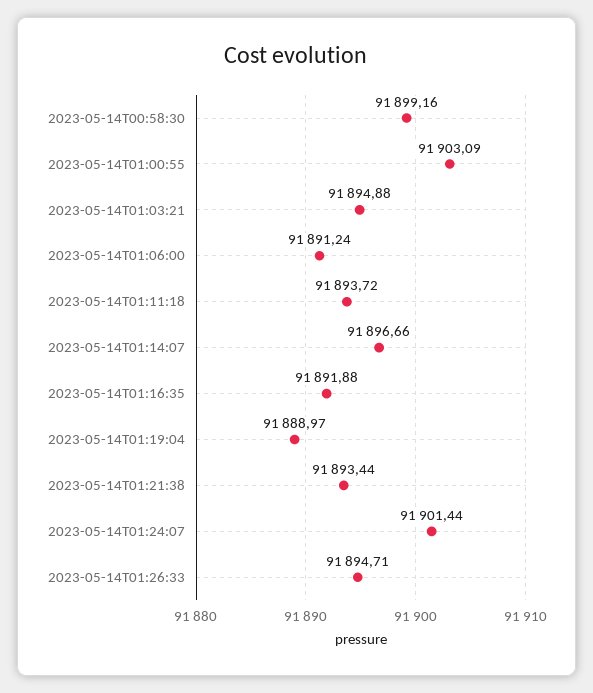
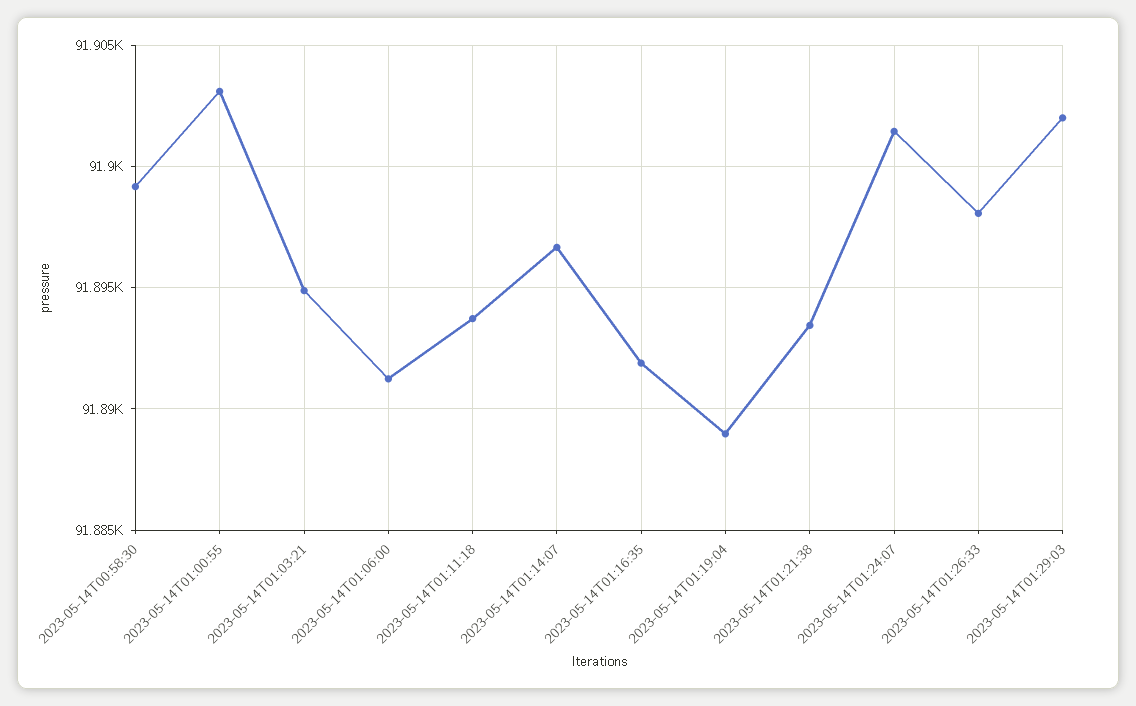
2023-05-14T01:26:33: 91894.71 -> 91898
2023-05-14T01:29:03: none -> 91902

